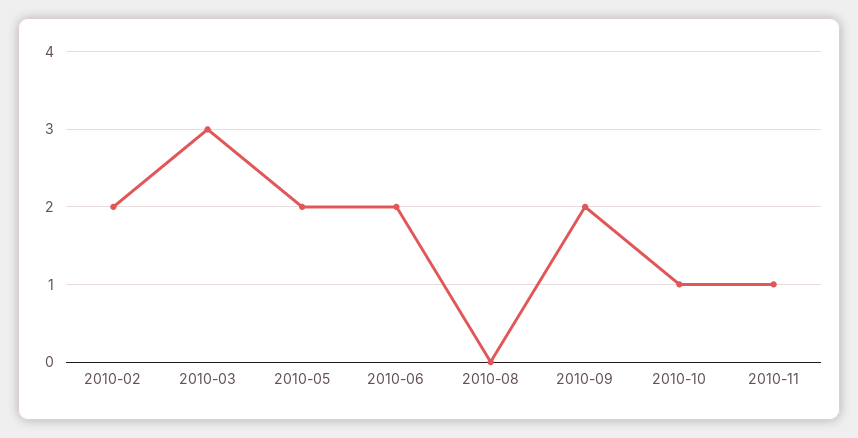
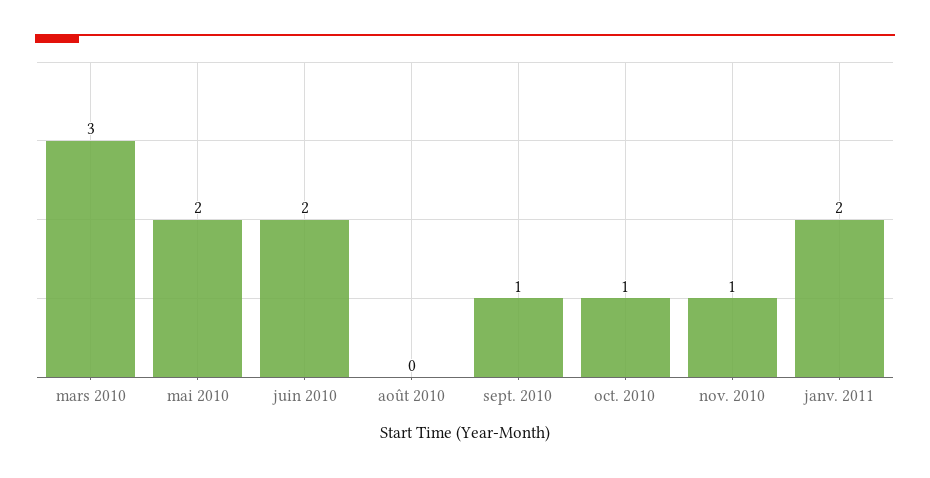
2010-02: 2 -> none
2010-09: 2 -> 1
janv. 2011: none -> 2

